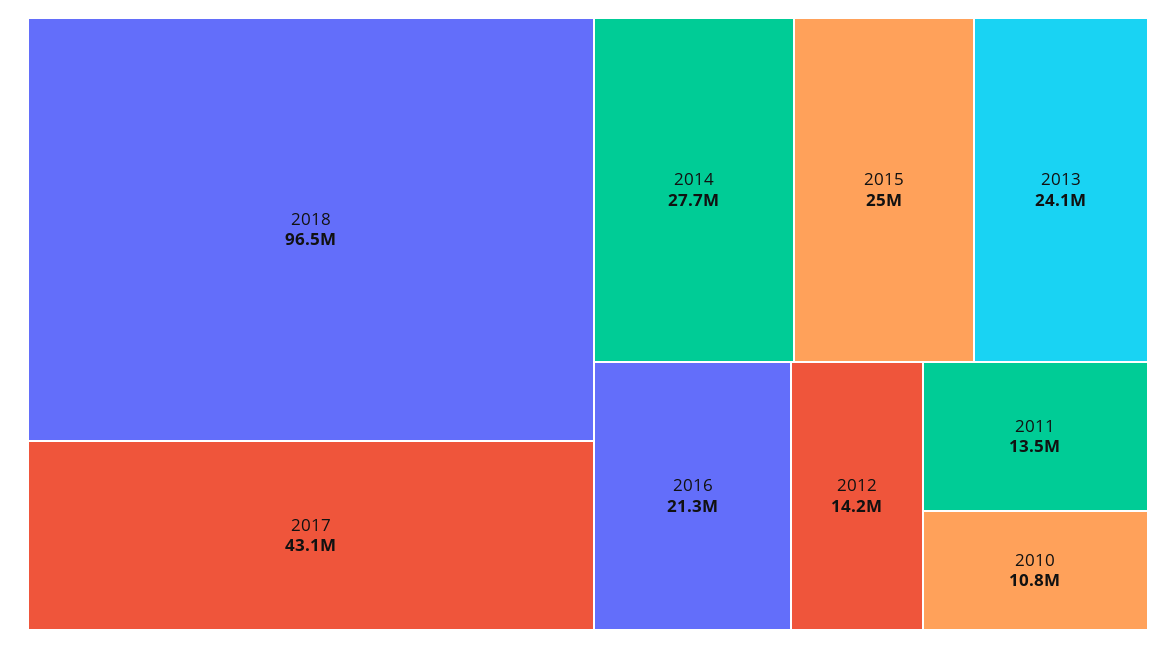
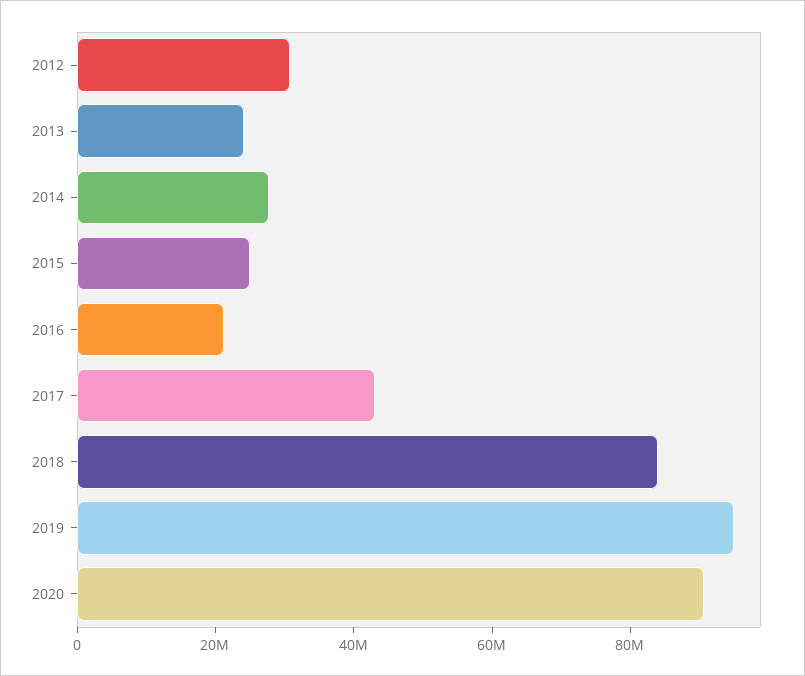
2018: 96500000 -> 85000000
2012: 14200000 -> 30000000
2011: 13500000 -> none
2010: 10800000 -> none
2019: none -> 95000000
2020: none -> 90000000

